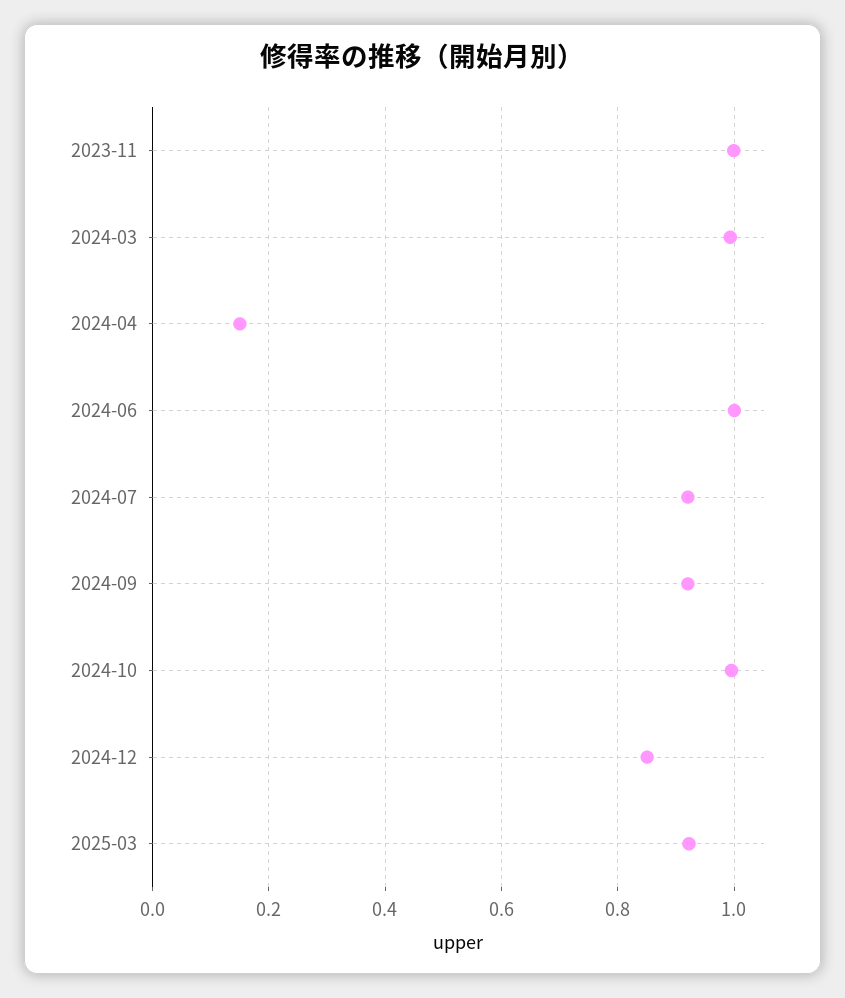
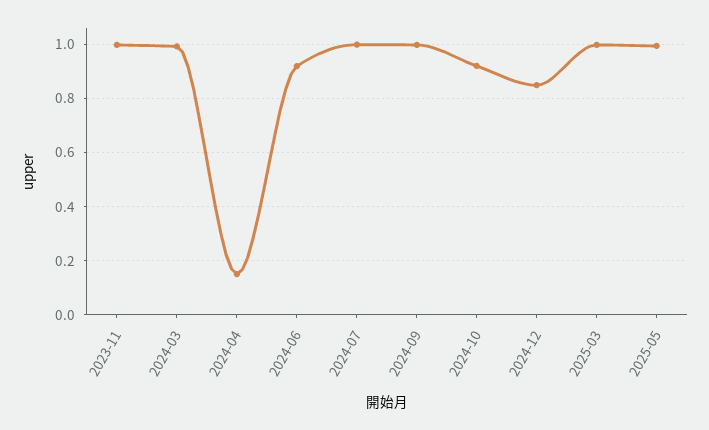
2024-06: 1 -> 0.925
2024-07: 0.92 -> 1
2024-09: 0.92 -> 1
2024-10: 1 -> 0.925
2025-03: 0.92 -> 1
2025-05: none -> 1

